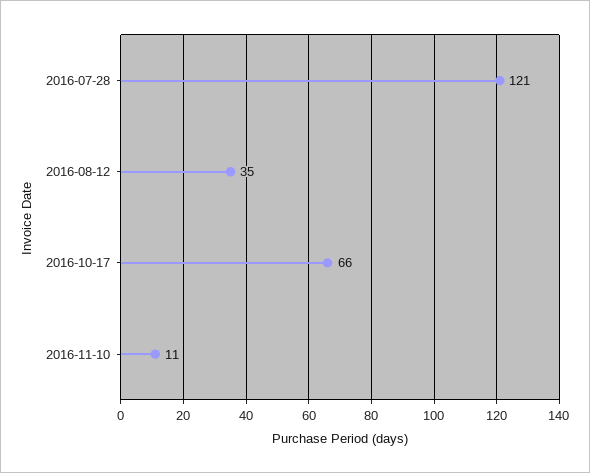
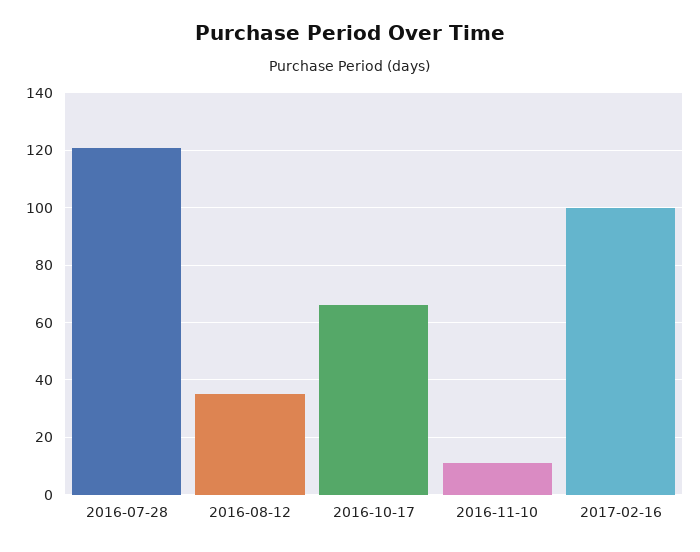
2017-02-16: none -> 100

